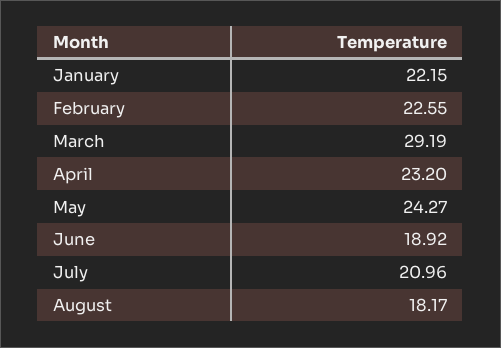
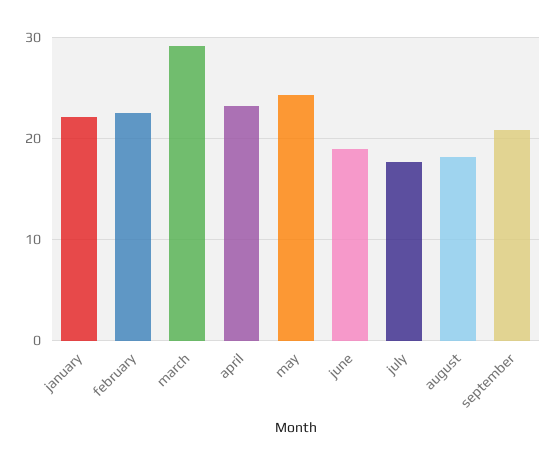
July: 20.96 -> 18
september: none -> 21

